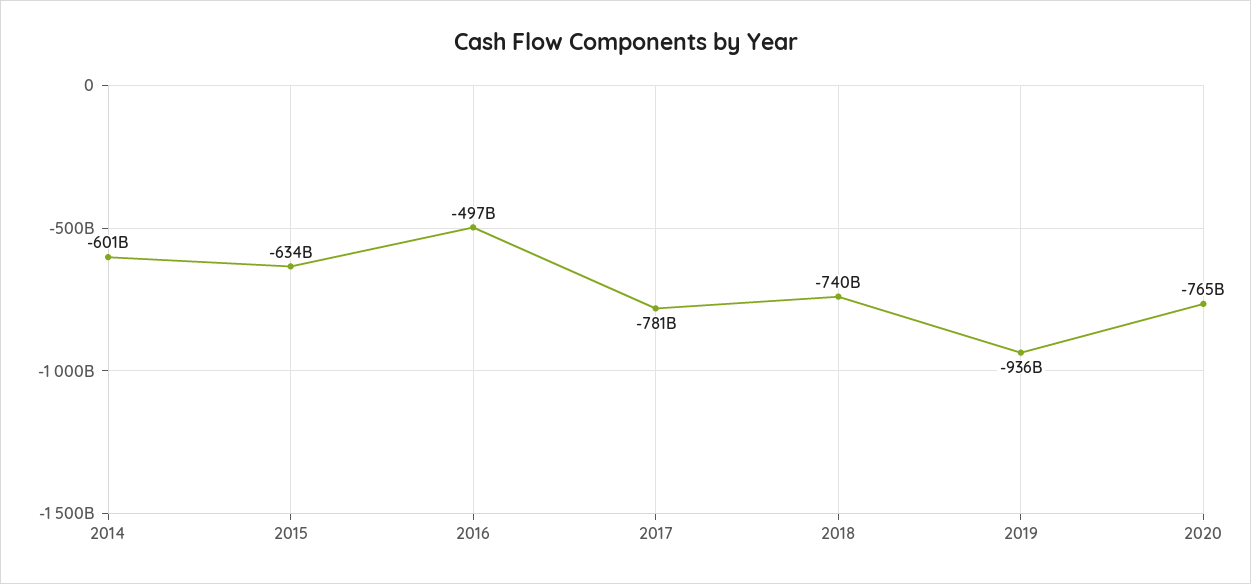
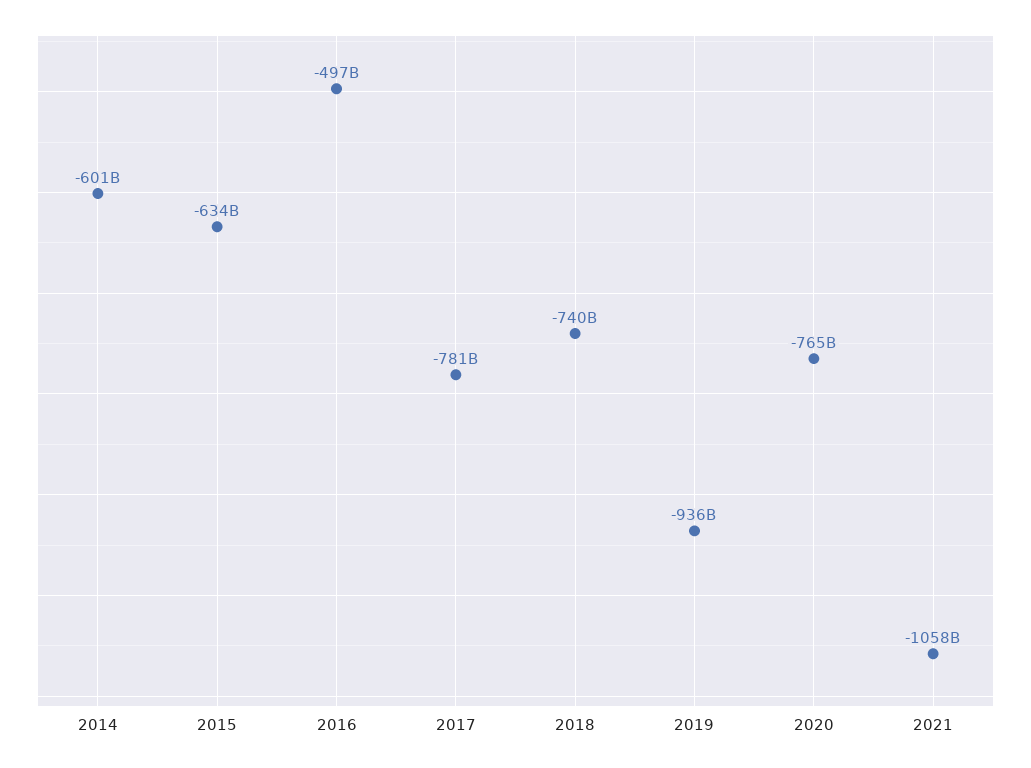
2021: none -> -1058000000000

